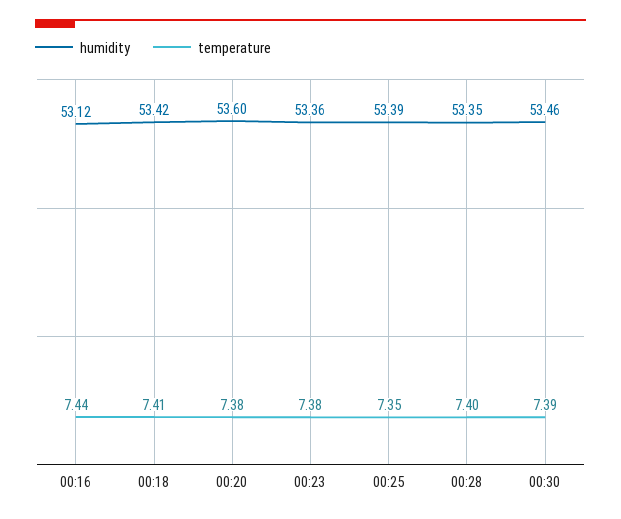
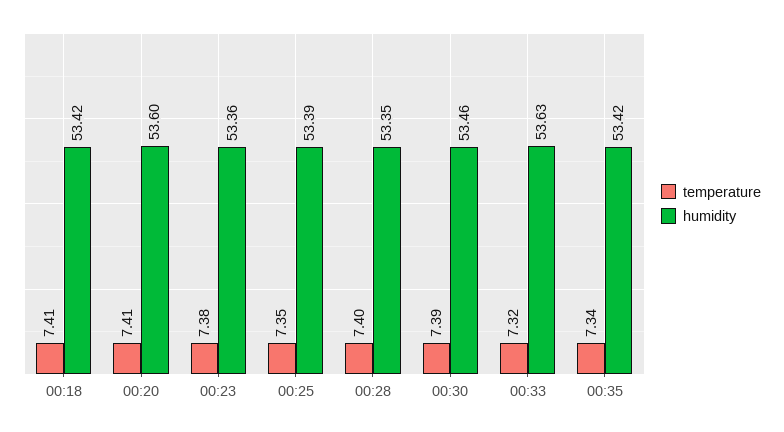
humidity, 00:16: 53.12 -> none
temperature, 00:16: 7.44 -> none
temperature, 00:20: 7.38 -> 7.41
temperature, 00:33: none -> 7.32
humidity, 00:33: none -> 53.63
temperature, 00:35: none -> 7.34
humidity, 00:35: none -> 53.42

